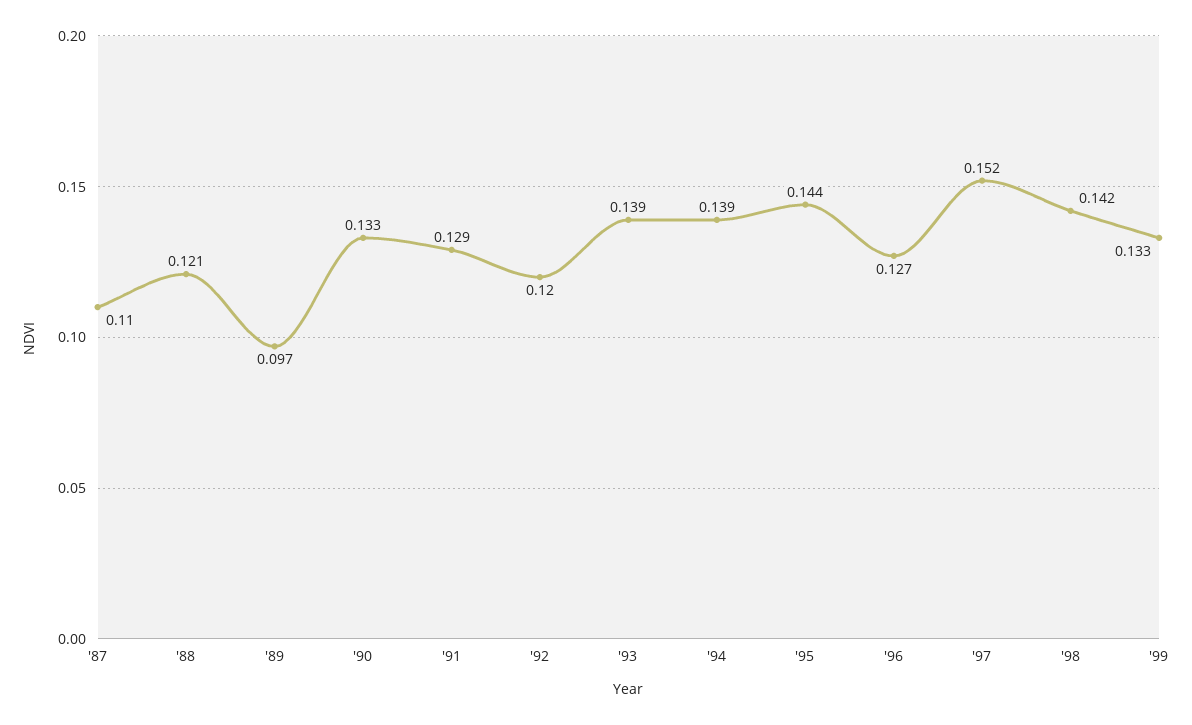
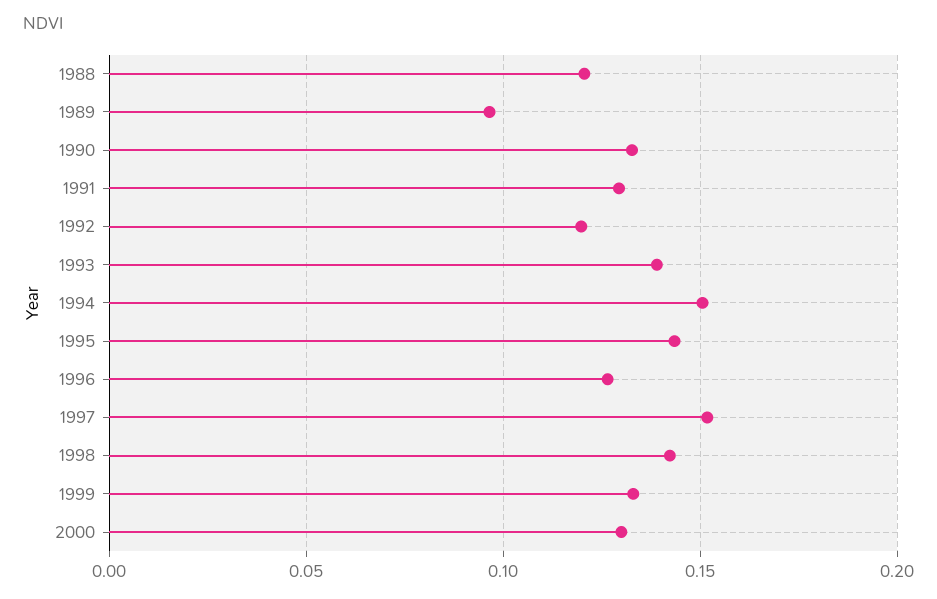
'87: 0.11 -> none
'94: 0.139 -> 0.15
2000: none -> 0.13

